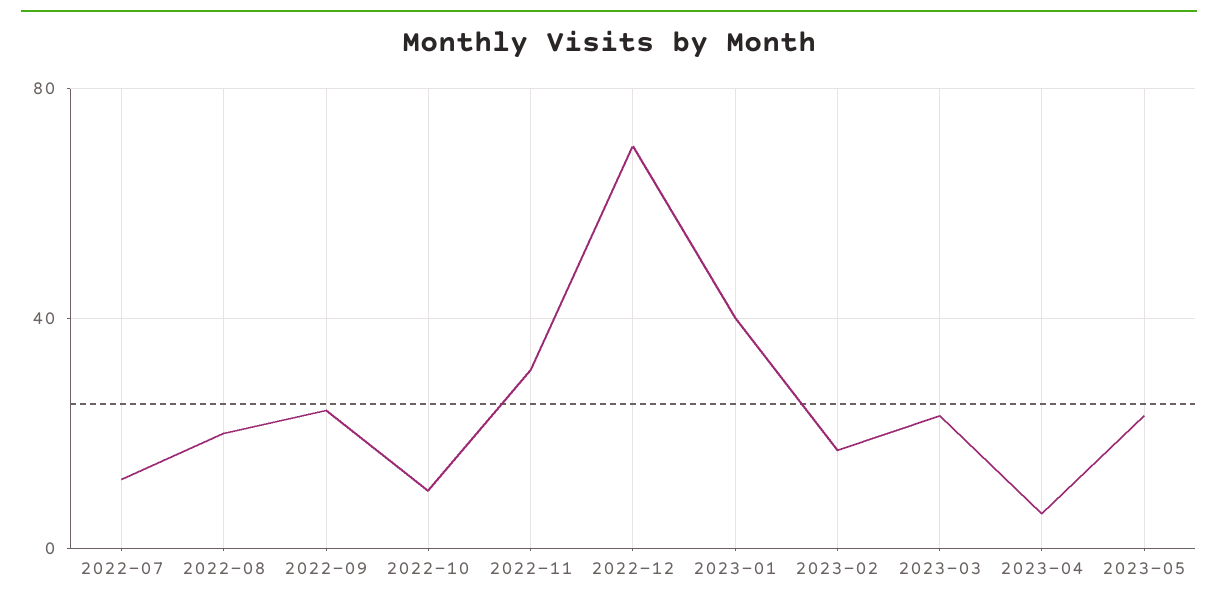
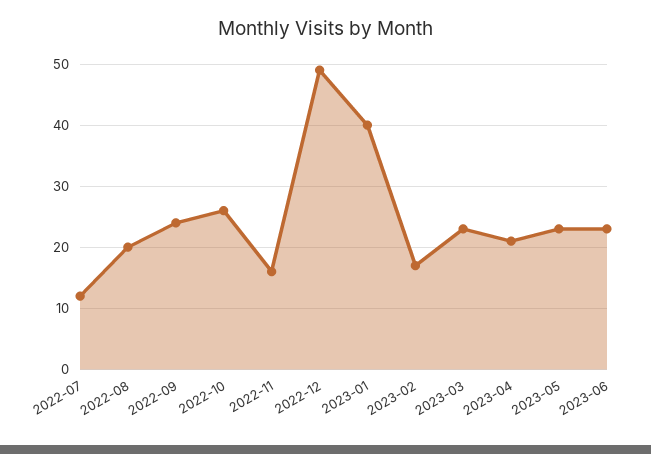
2022-10: 10 -> 26
2022-11: 30 -> 16
2022-12: 70 -> 49
2023-04: 5 -> 21
2023-06: none -> 23

